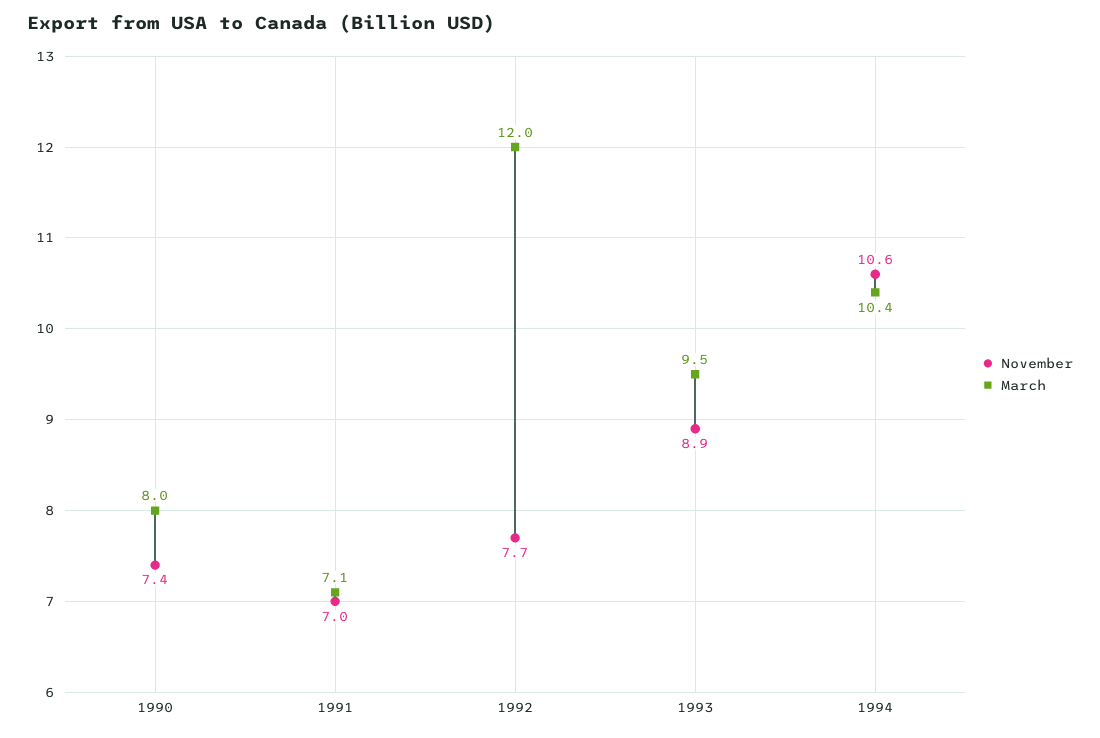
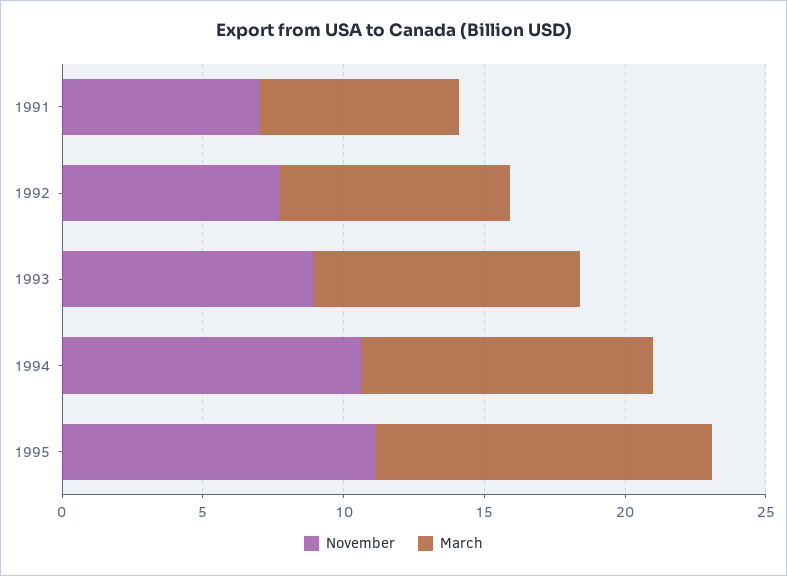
November, 1990: 7.4 -> none
March, 1990: 8 -> none
March, 1992: 12 -> 8
November, 1995: none -> 11
March, 1995: none -> 12

